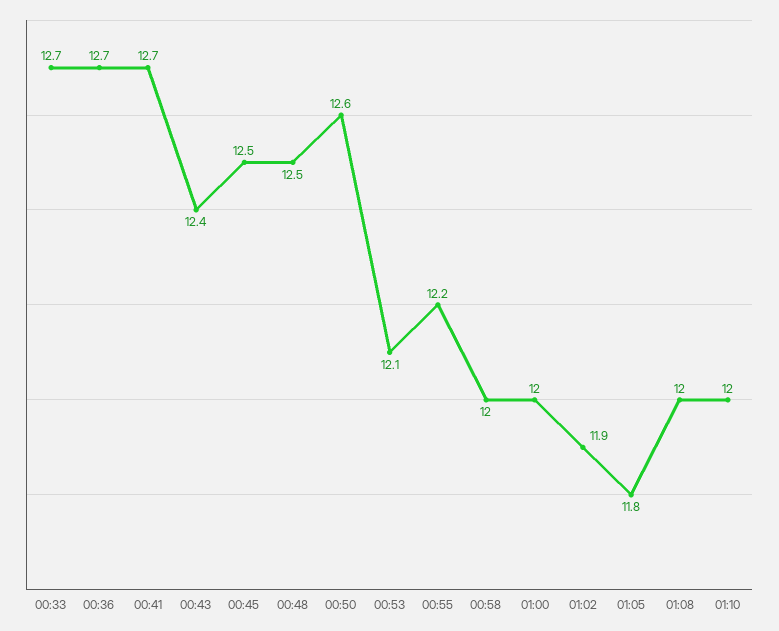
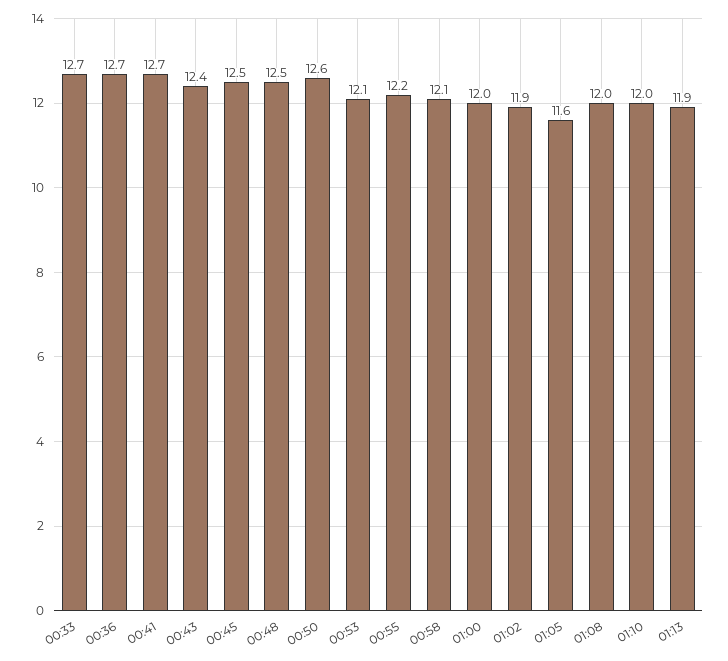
00:58: 12 -> 12.1
01:05: 11.8 -> 11.6
01:13: none -> 11.9

